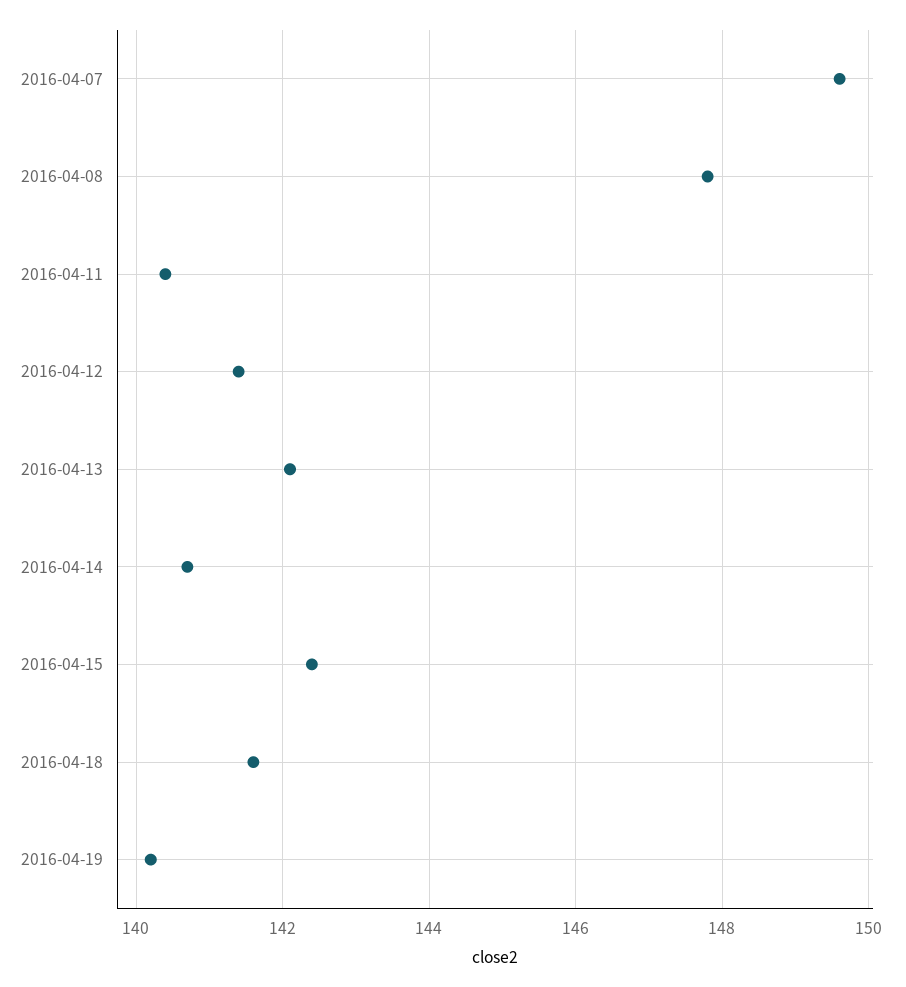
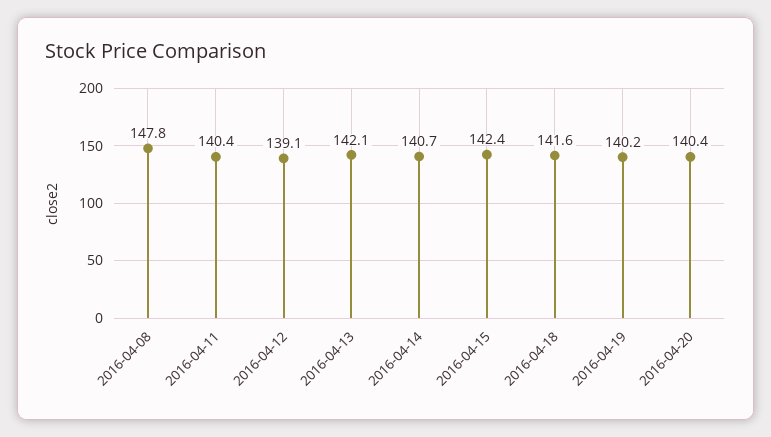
2016-04-07: 149.5 -> none
2016-04-12: 141.5 -> 139.1
2016-04-20: none -> 140.4

